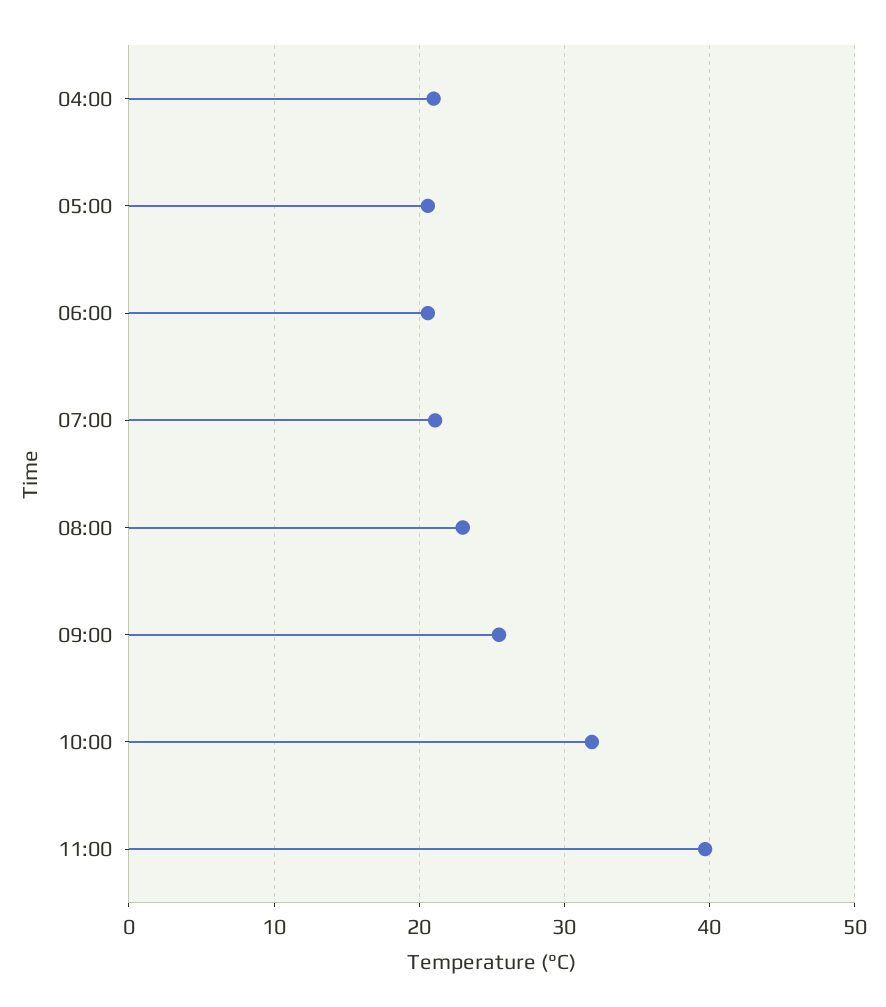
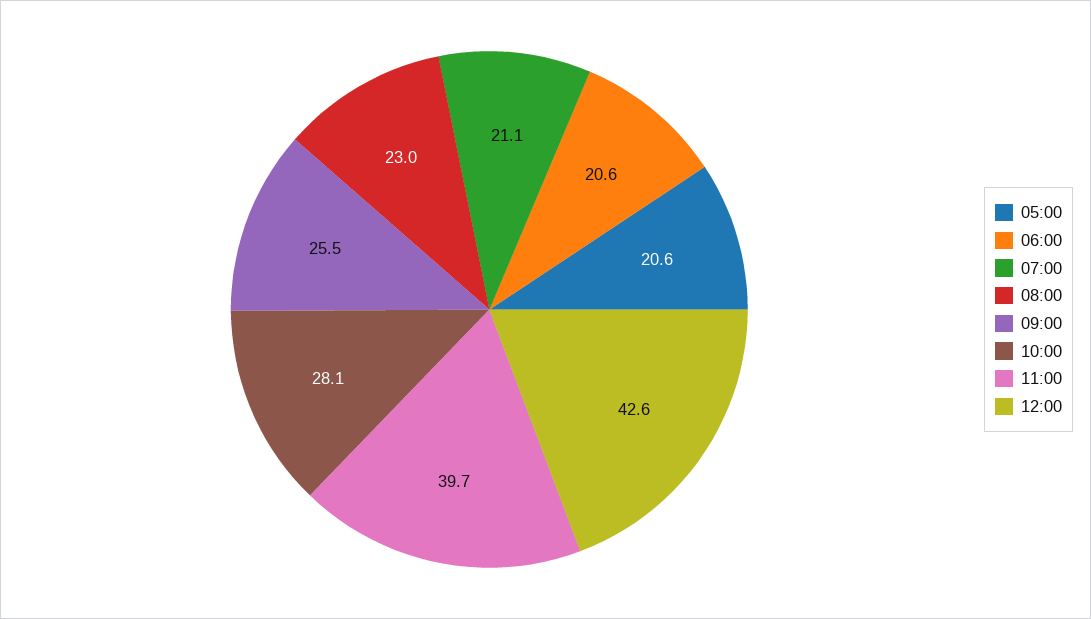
04:00: 21 -> none
10:00: 32 -> 28.1
12:00: none -> 42.6

